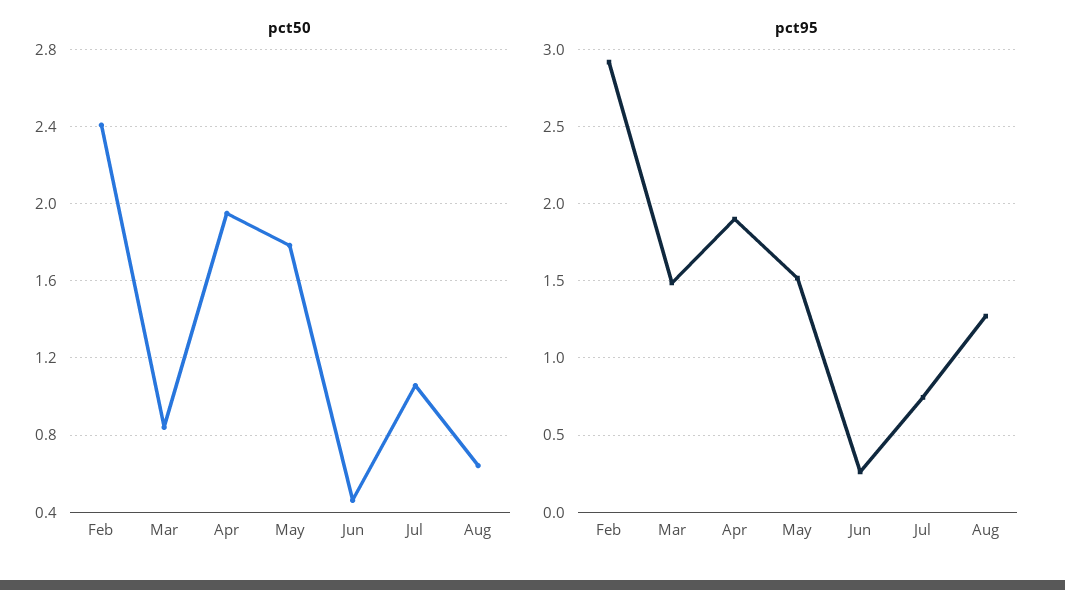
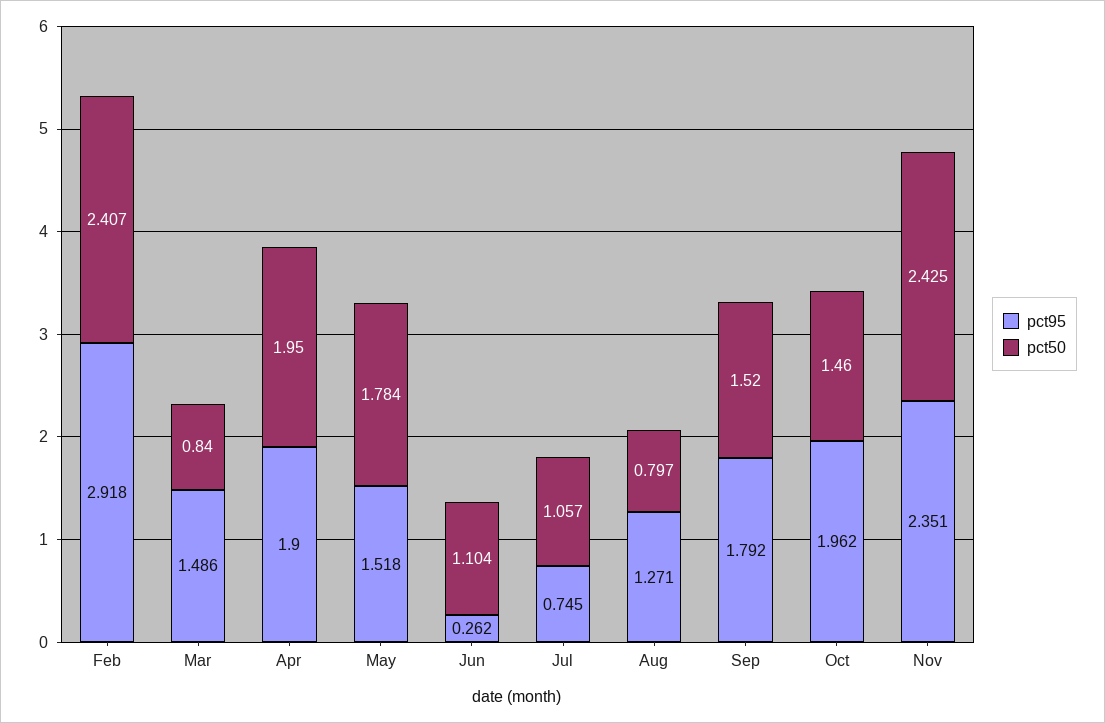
pct50, Jun: 0.45 -> 1.104
pct50, Aug: 0.65 -> 0.797
pct95, Sep: none -> 1.792
pct50, Sep: none -> 1.52
pct95, Oct: none -> 1.962
pct50, Oct: none -> 1.46
pct95, Nov: none -> 2.351
pct50, Nov: none -> 2.425

